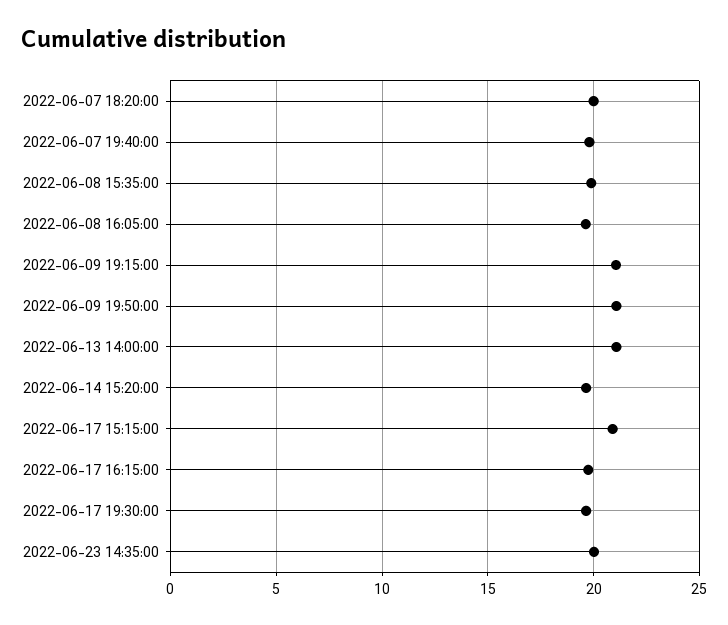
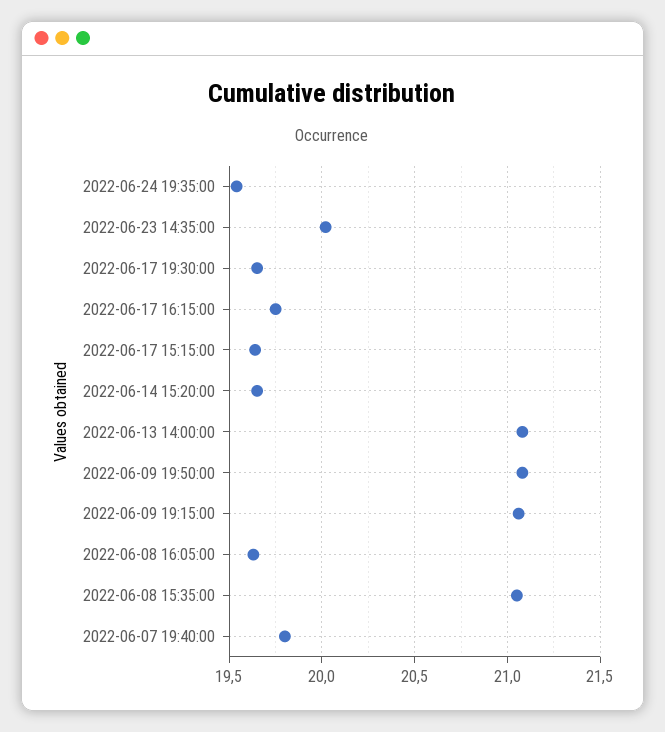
2022-06-07 18:20:00: 20 -> none
2022-06-08 15:35:00: 20 -> 21.05
2022-06-17 15:15:00: 21 -> 19.65
2022-06-24 19:35:00: none -> 19.55

